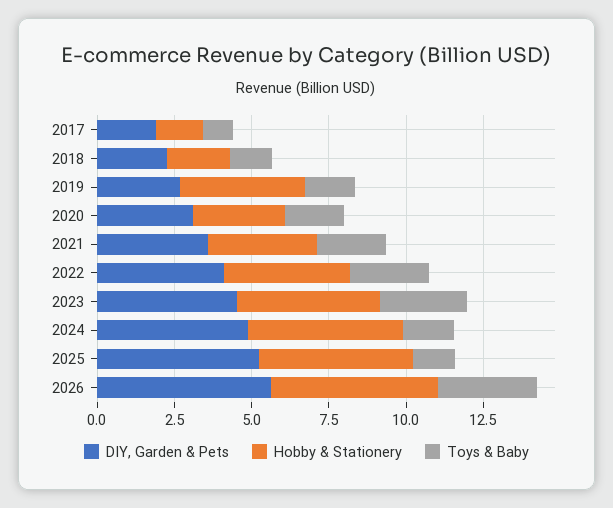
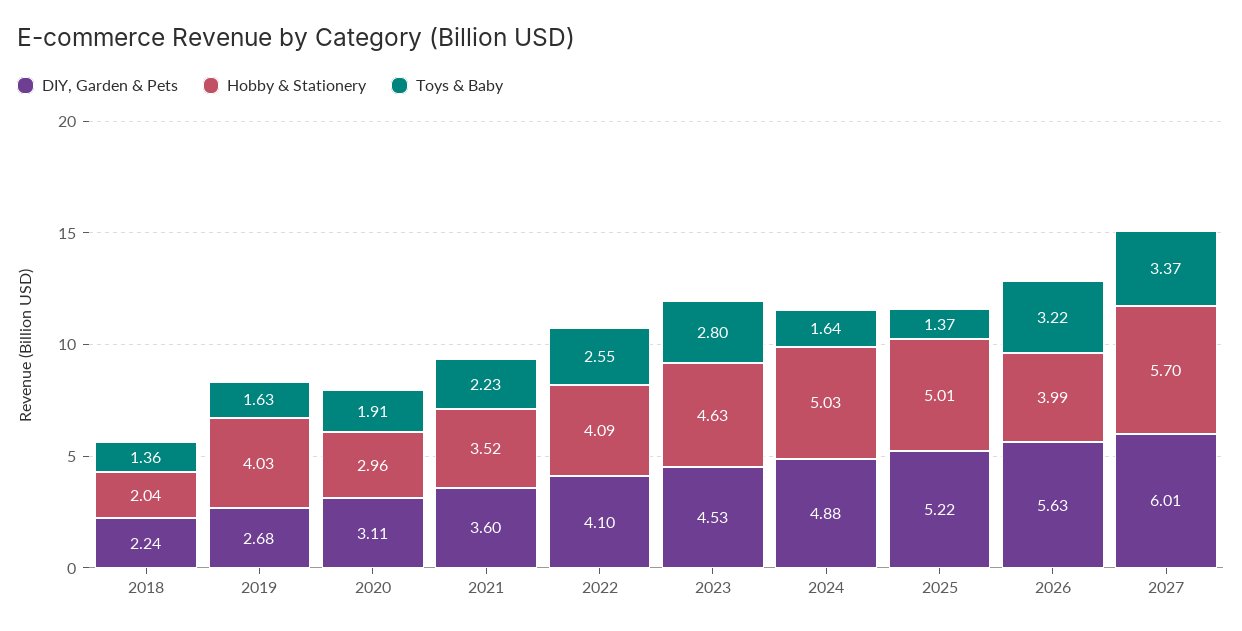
DIY, Garden & Pets, 2017: 2 -> none
Hobby & Stationery, 2017: 1.5 -> none
Toys & Baby, 2017: 1 -> none
Hobby & Stationery, 2026: 5.5 -> 3.99
DIY, Garden & Pets, 2027: none -> 6.01
Hobby & Stationery, 2027: none -> 5.7
Toys & Baby, 2027: none -> 3.37

